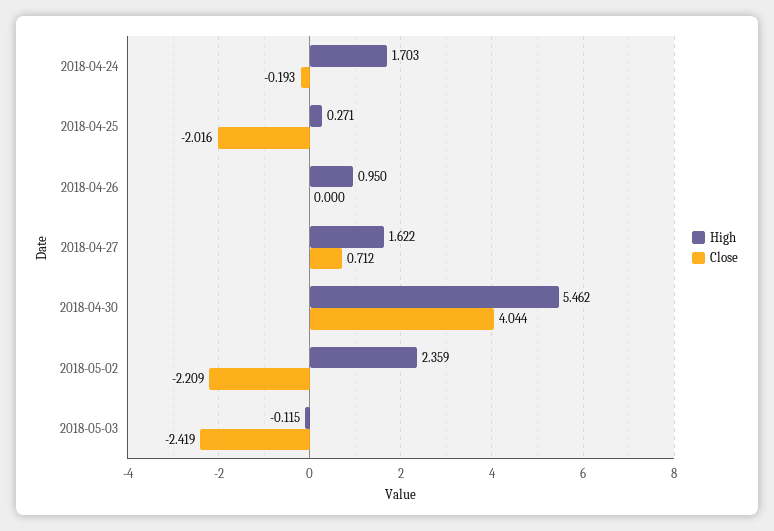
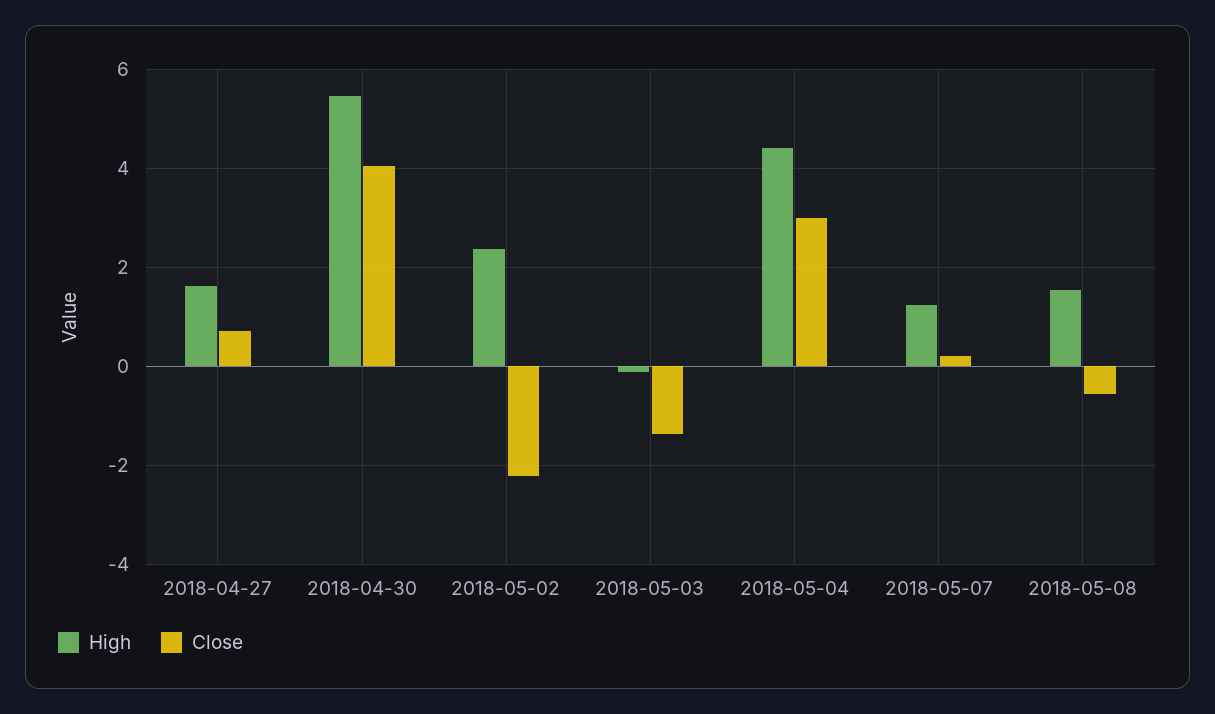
High, 2018-04-24: 1.703 -> none
Close, 2018-04-24: -0.193 -> none
High, 2018-04-25: 0.271 -> none
Close, 2018-04-25: -2.016 -> none
High, 2018-04-26: 0.95 -> none
Close, 2018-04-26: 0 -> none
Close, 2018-05-03: -2.419 -> -1.4
High, 2018-05-04: none -> 4.4
Close, 2018-05-04: none -> 3
High, 2018-05-07: none -> 1.2
Close, 2018-05-07: none -> 0.2
High, 2018-05-08: none -> 1.6
Close, 2018-05-08: none -> -0.6

